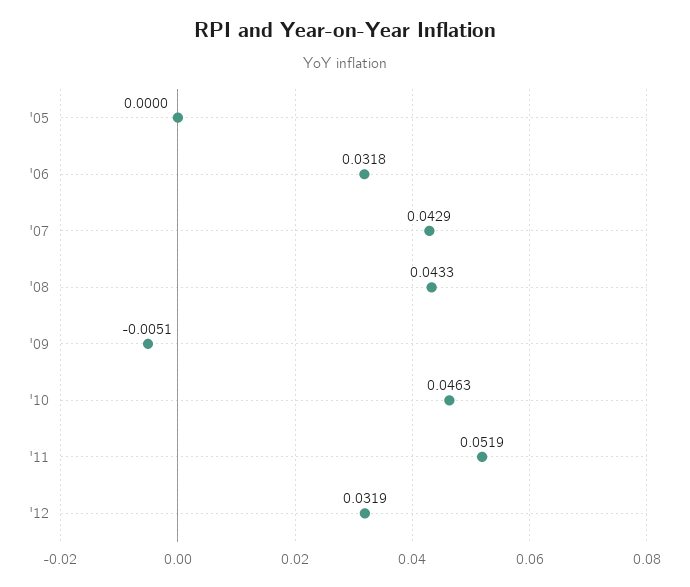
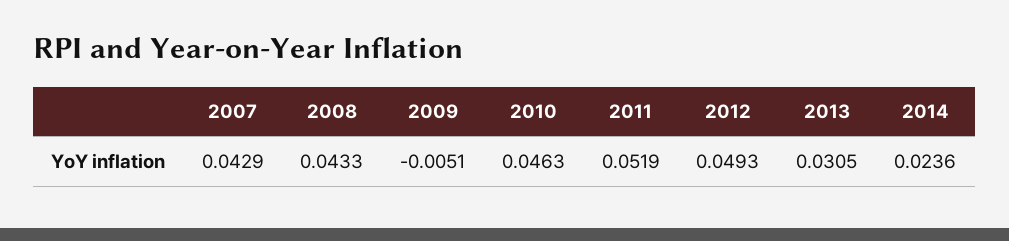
'05: 0 -> none
'06: 0.0318 -> none
'12: 0.0319 -> 0.0493
2013: none -> 0.0305
2014: none -> 0.0236

